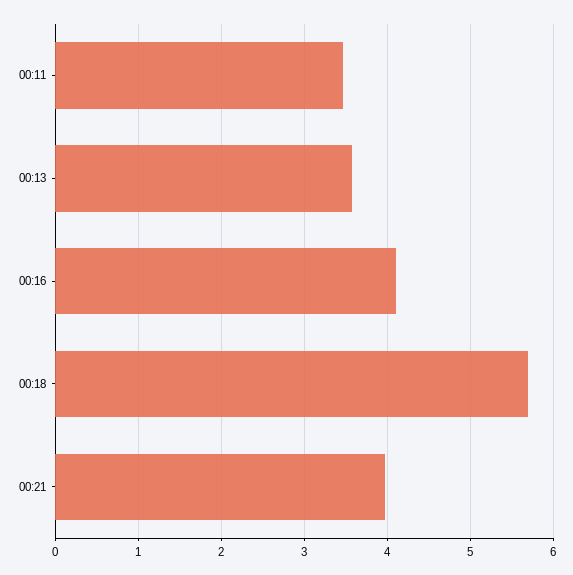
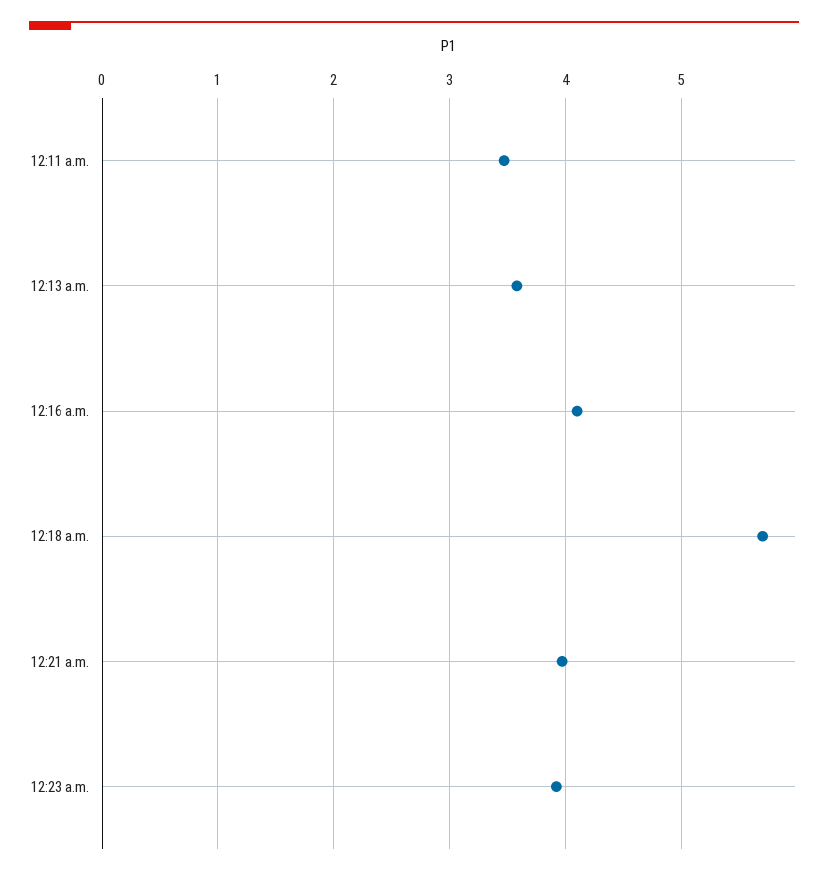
12:23 a.m.: none -> 3.9

